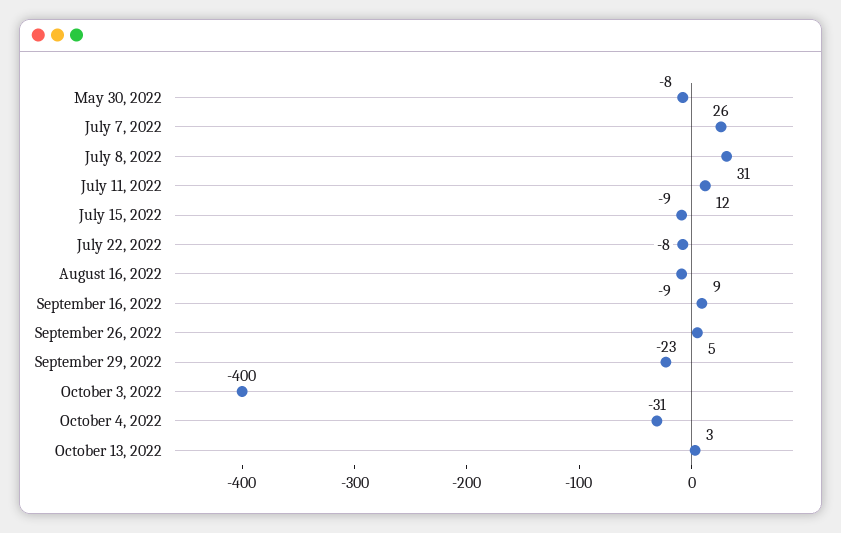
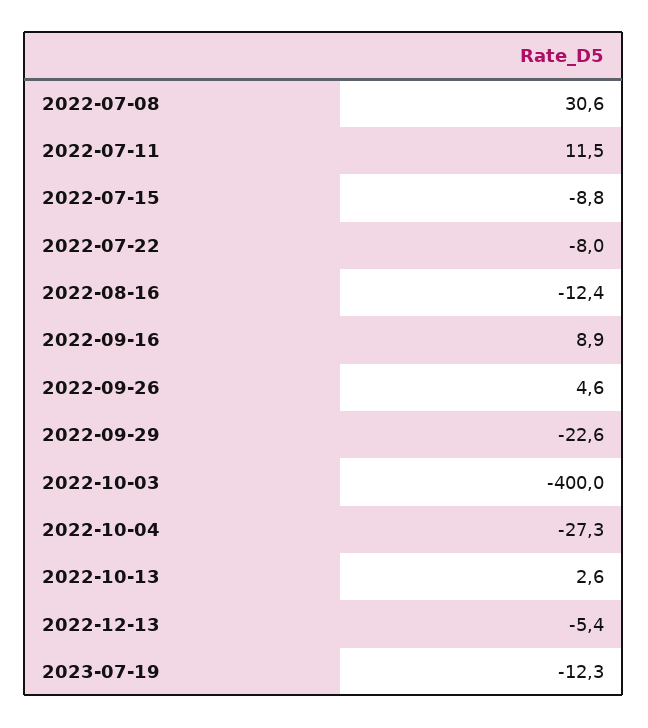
May 30, 2022: -8 -> none
July 7, 2022: 26 -> none
August 16, 2022: -9 -> -12.4
October 4, 2022: -31 -> -27.3
2022-12-13: none -> -5.4
2023-07-19: none -> -12.3

